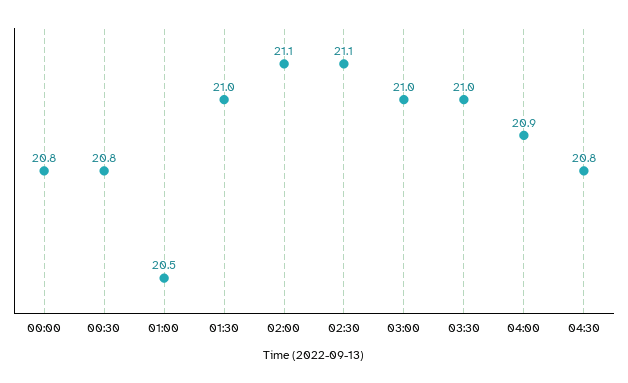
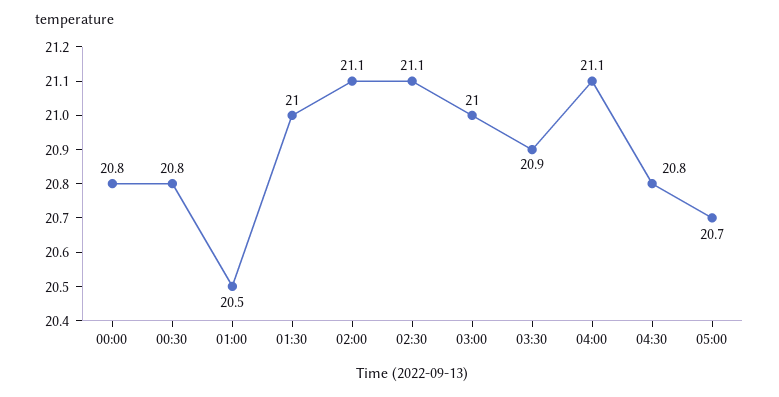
03:30: 21 -> 20.9
04:00: 20.9 -> 21.1
05:00: none -> 20.7

